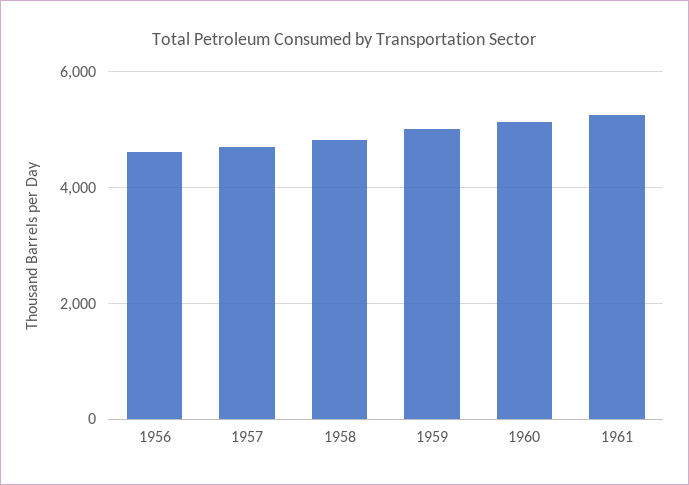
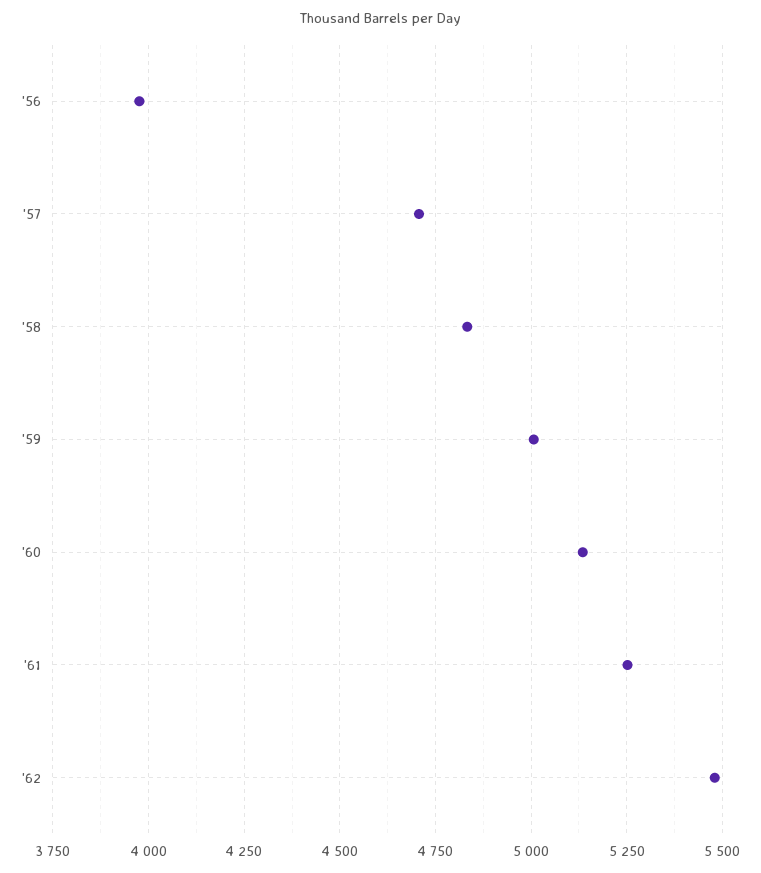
1956: 4600 -> 3975
'62: none -> 5475

